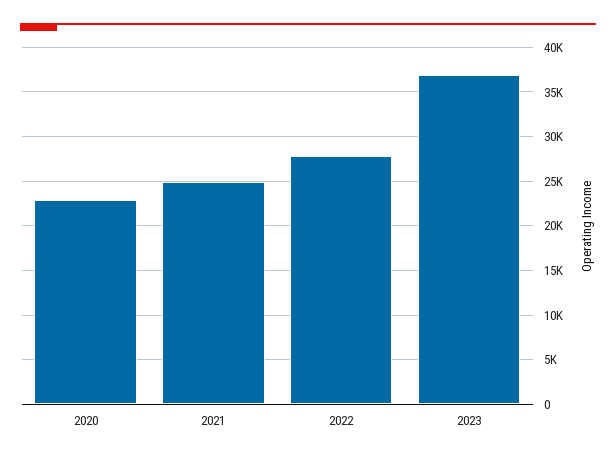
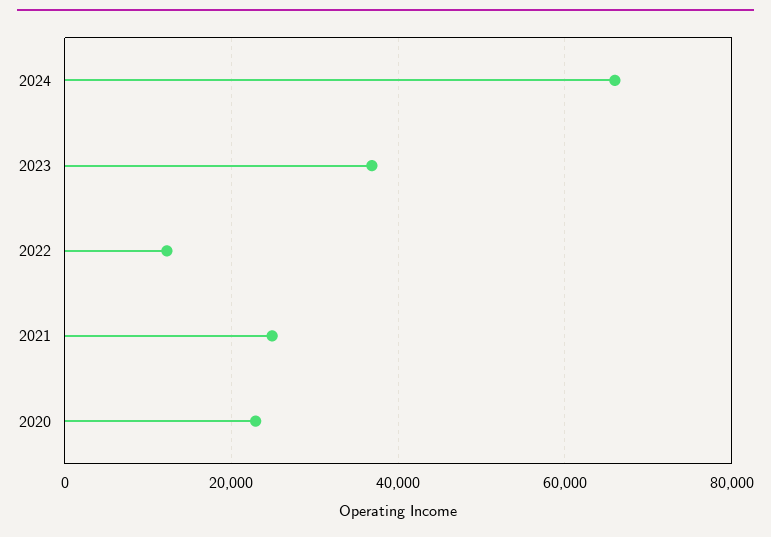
2022: 28000 -> 12000
2024: none -> 66000

